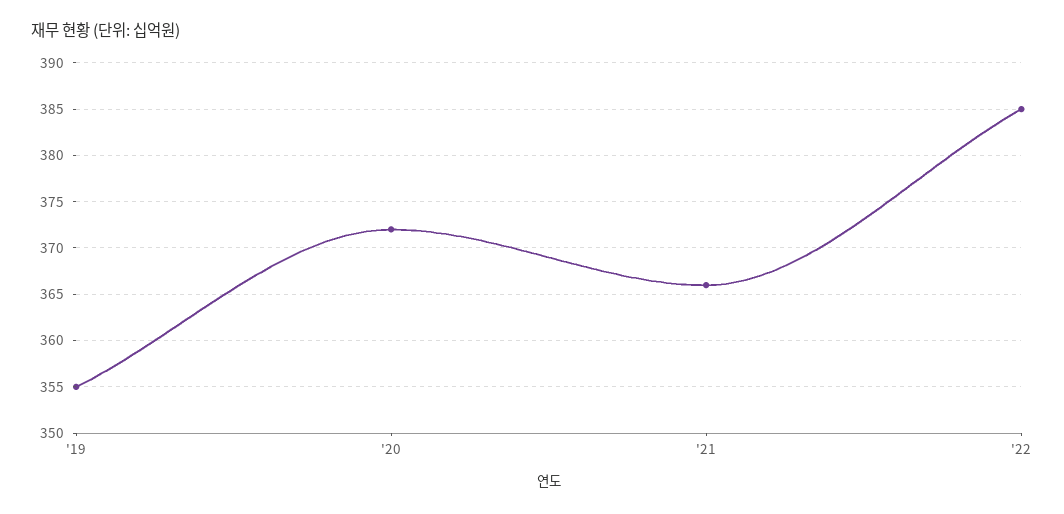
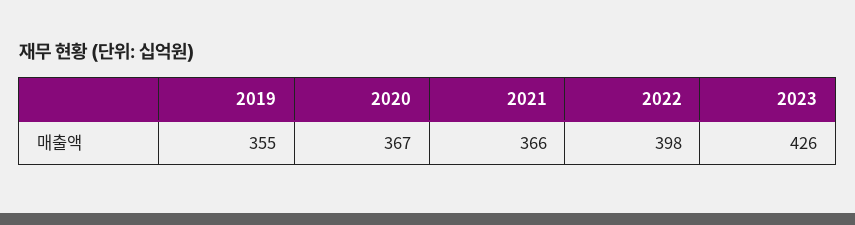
'20: 372 -> 367
'22: 385 -> 398
2023: none -> 426

